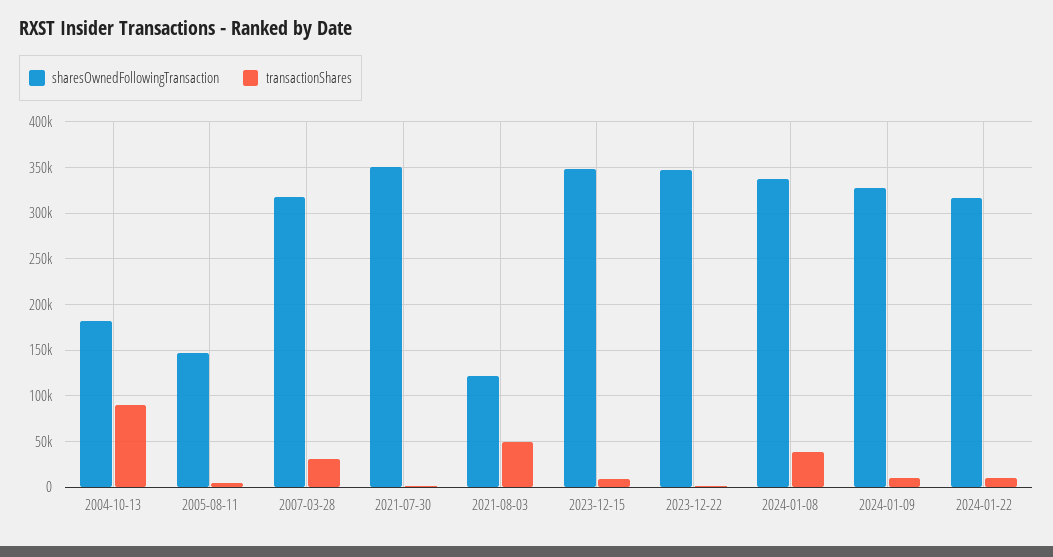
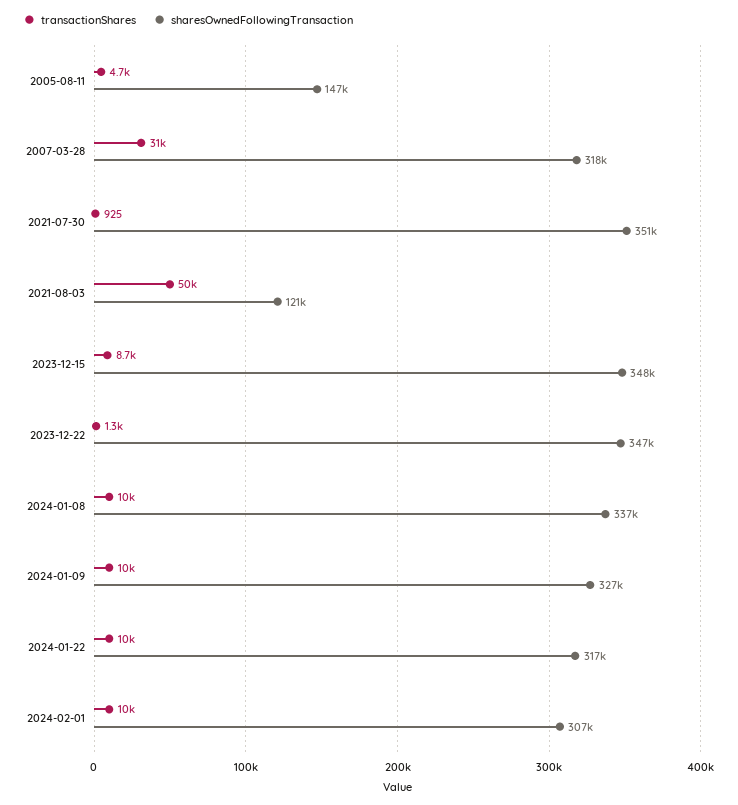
sharesOwnedFollowingTransaction, 2004-10-13: 180000 -> none
transactionShares, 2004-10-13: 90000 -> none
transactionShares, 2024-01-08: 40000 -> 10000
transactionShares, 2024-02-01: none -> 10000
sharesOwnedFollowingTransaction, 2024-02-01: none -> 307000

